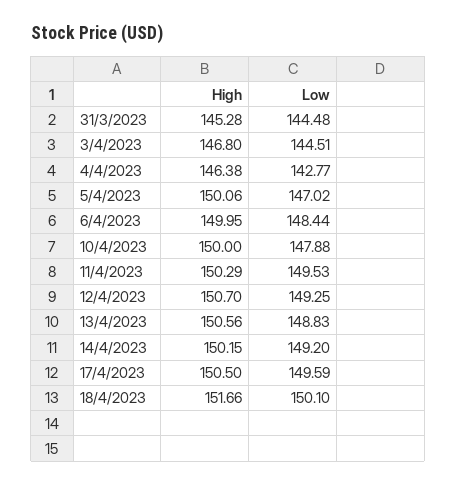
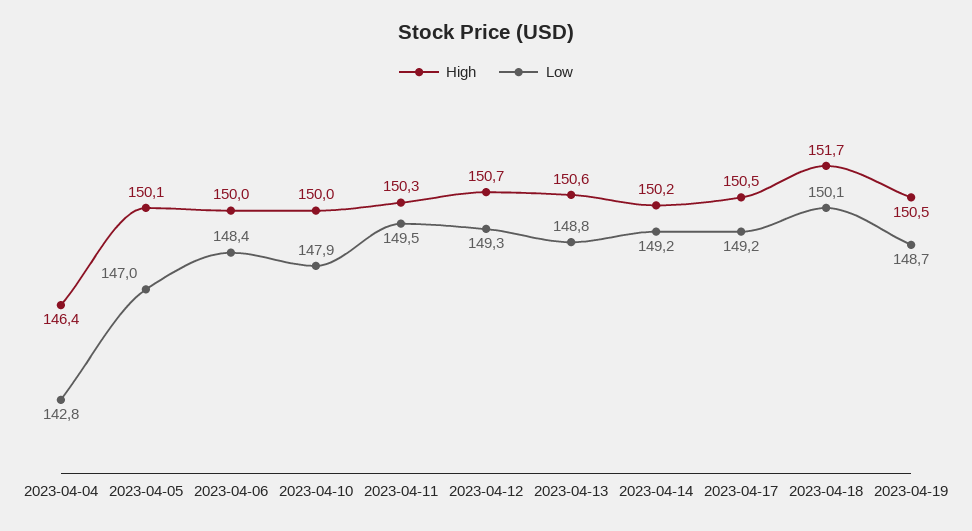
High, 31/3/2023: 145.28 -> none
Low, 31/3/2023: 144.48 -> none
High, 3/4/2023: 146.8 -> none
Low, 3/4/2023: 144.51 -> none
Low, 17/4/2023: 149.59 -> 149.2
High, 2023-04-19: none -> 150.5
Low, 2023-04-19: none -> 148.7

